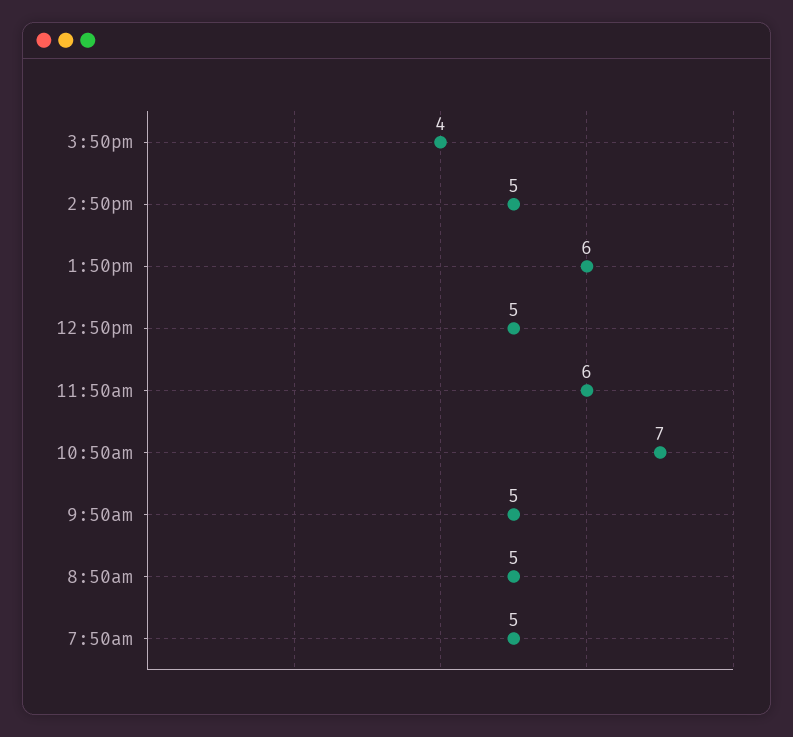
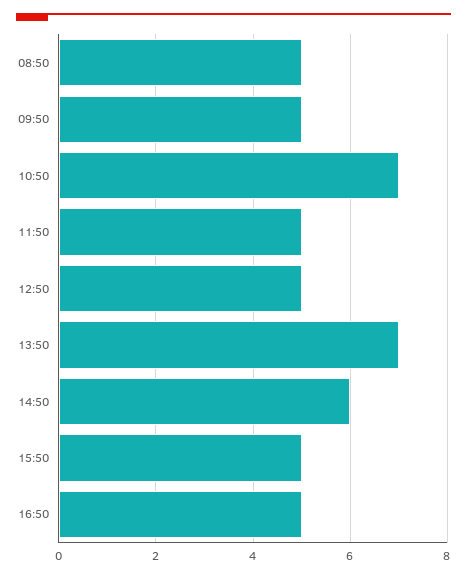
3:50pm: 4 -> 5
2:50pm: 5 -> 6
1:50pm: 6 -> 7
11:50am: 6 -> 5
7:50am: 5 -> none
16:50: none -> 5

